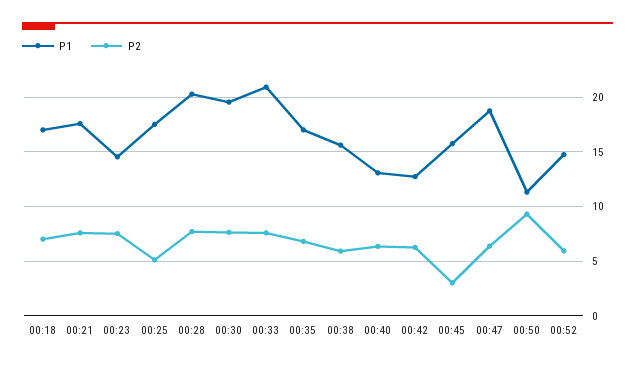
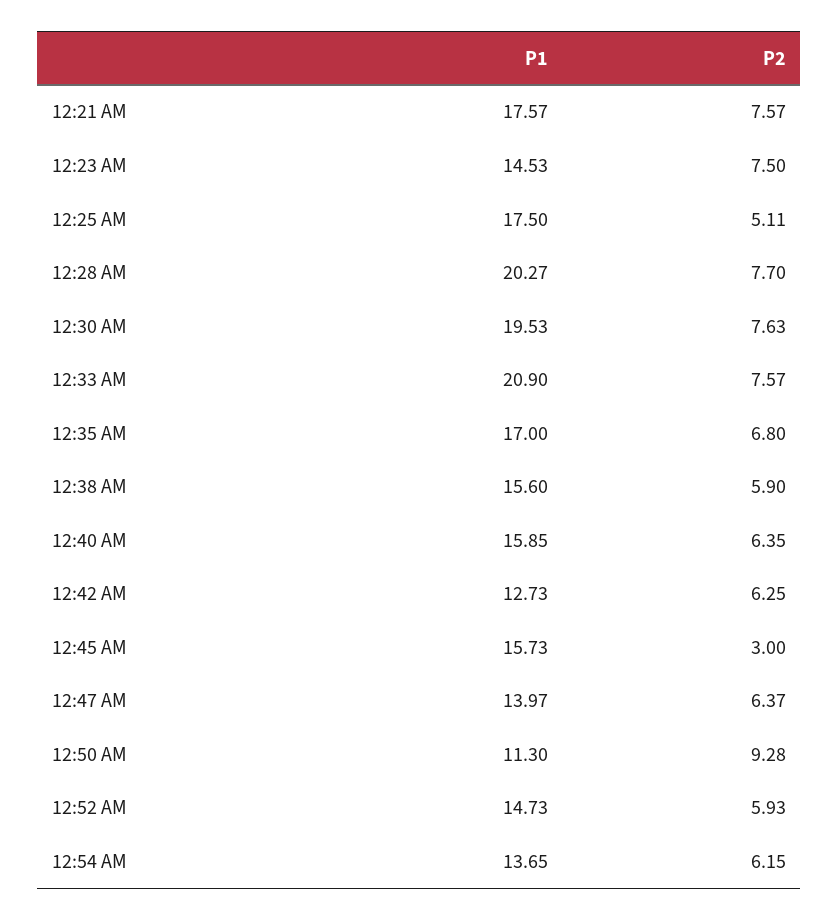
P1, 00:18: 17 -> none
P2, 00:18: 7 -> none
P1, 00:40: 13 -> 15.85
P1, 00:47: 19 -> 13.97
P1, 12:54 AM: none -> 13.65
P2, 12:54 AM: none -> 6.15

